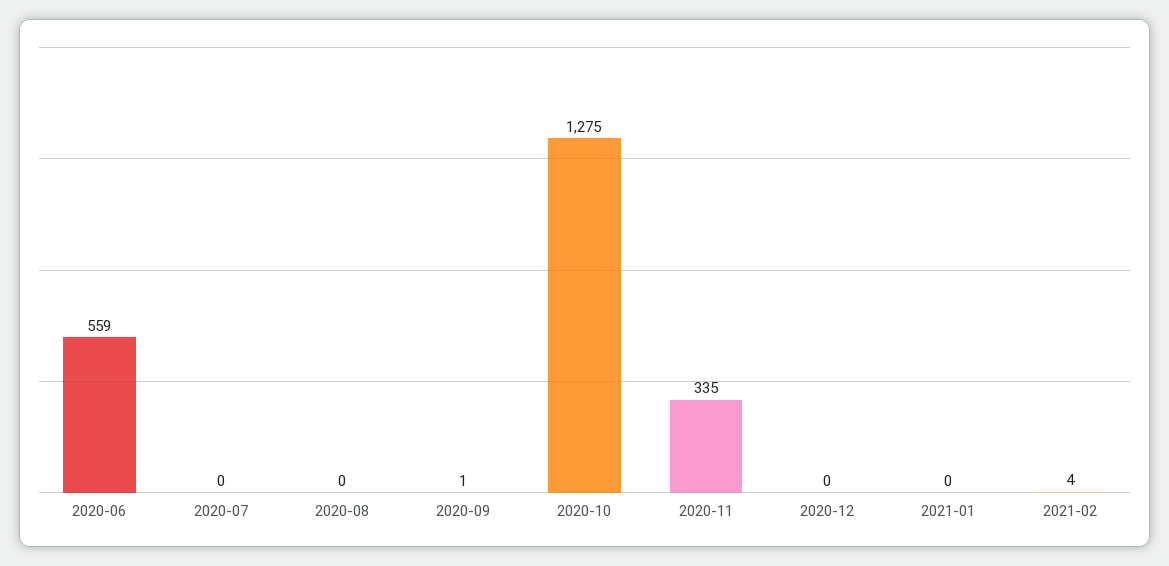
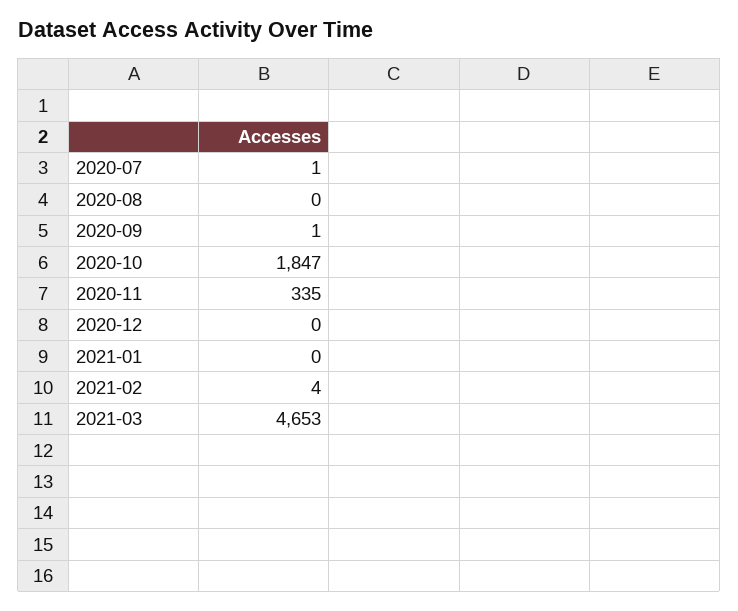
2020-06: 559 -> none
2020-07: 0 -> 1
2020-10: 1275 -> 1847
2021-03: none -> 4653

